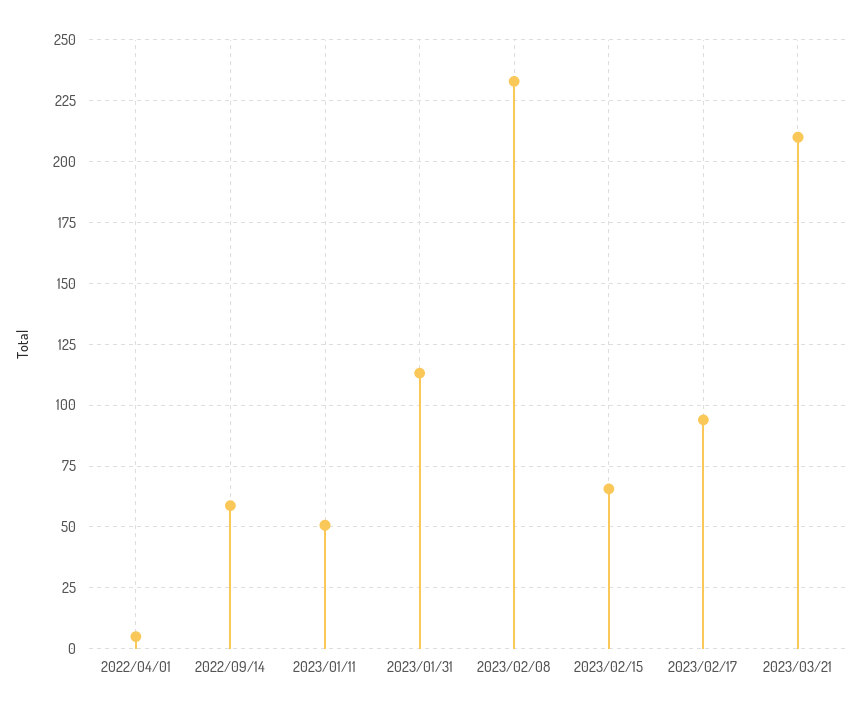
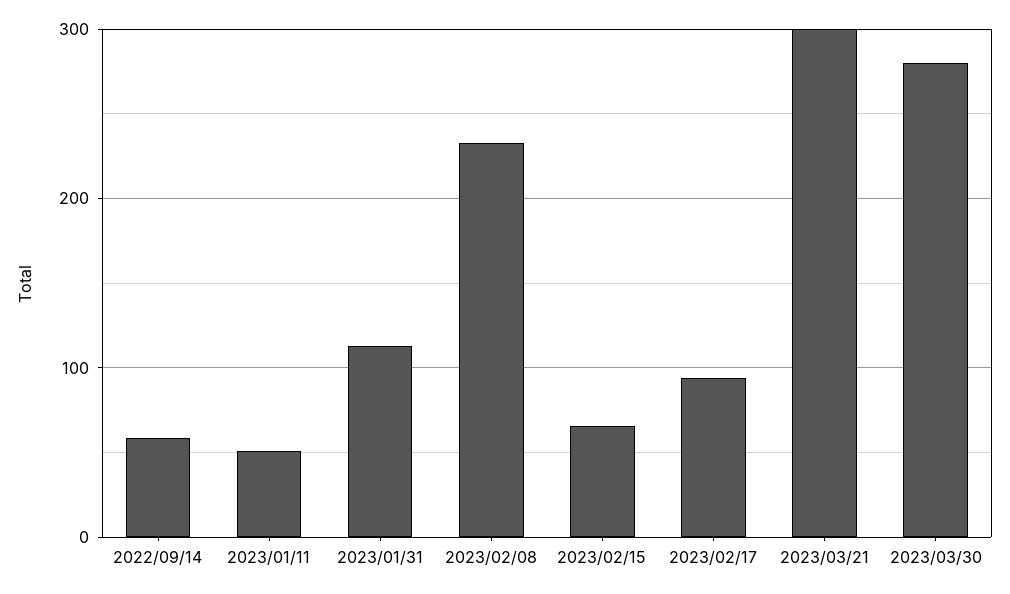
2022/04/01: 5 -> none
2023/03/21: 210 -> 300
2023/03/30: none -> 280

